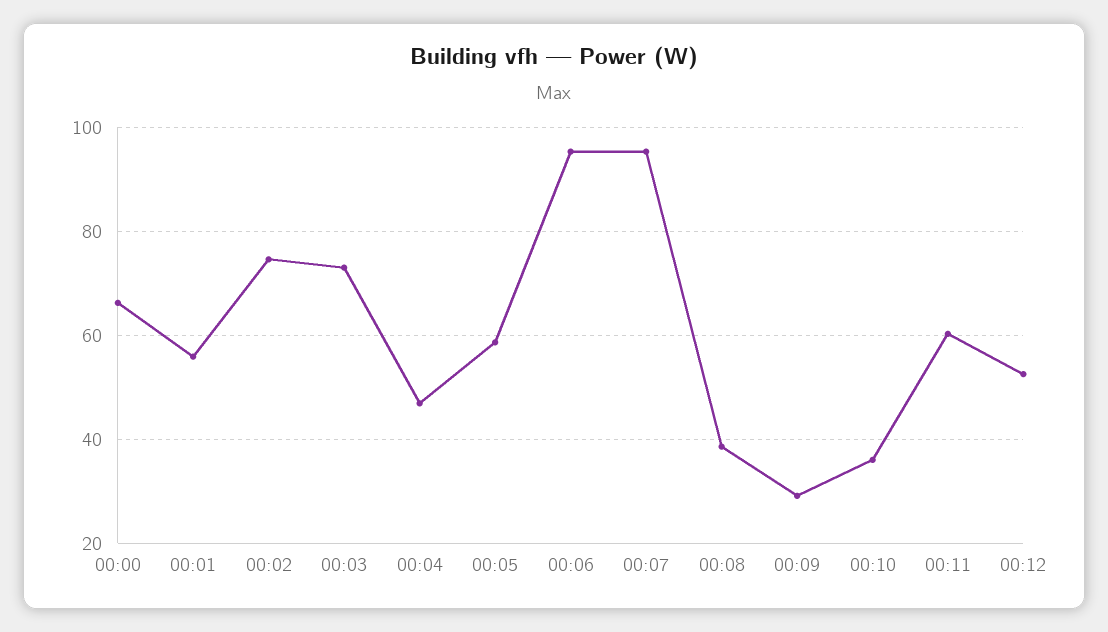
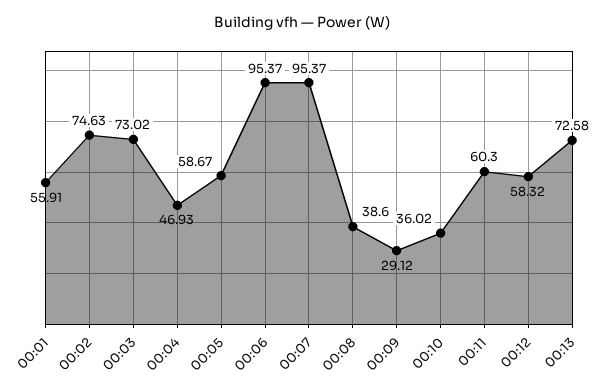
00:00: 66 -> none
00:12: 52 -> 58.32
00:13: none -> 72.58

